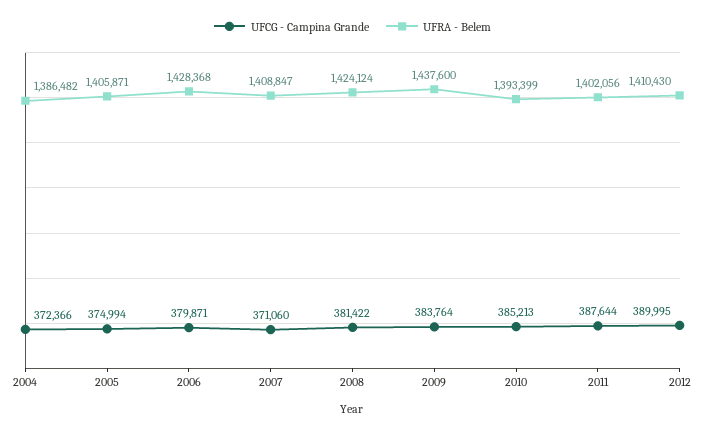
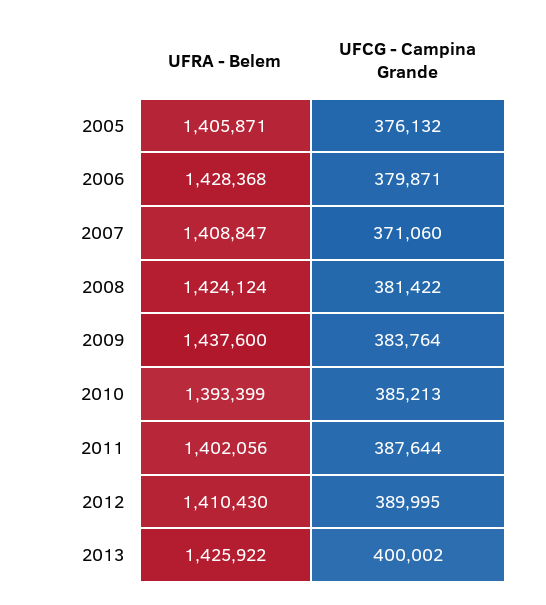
UFCG - Campina Grande, 2004: 372366 -> none
UFRA - Belem, 2004: 1386482 -> none
UFCG - Campina Grande, 2005: 374994 -> 376132
UFRA - Belem, 2013: none -> 1425922
UFCG - Campina Grande, 2013: none -> 400002

